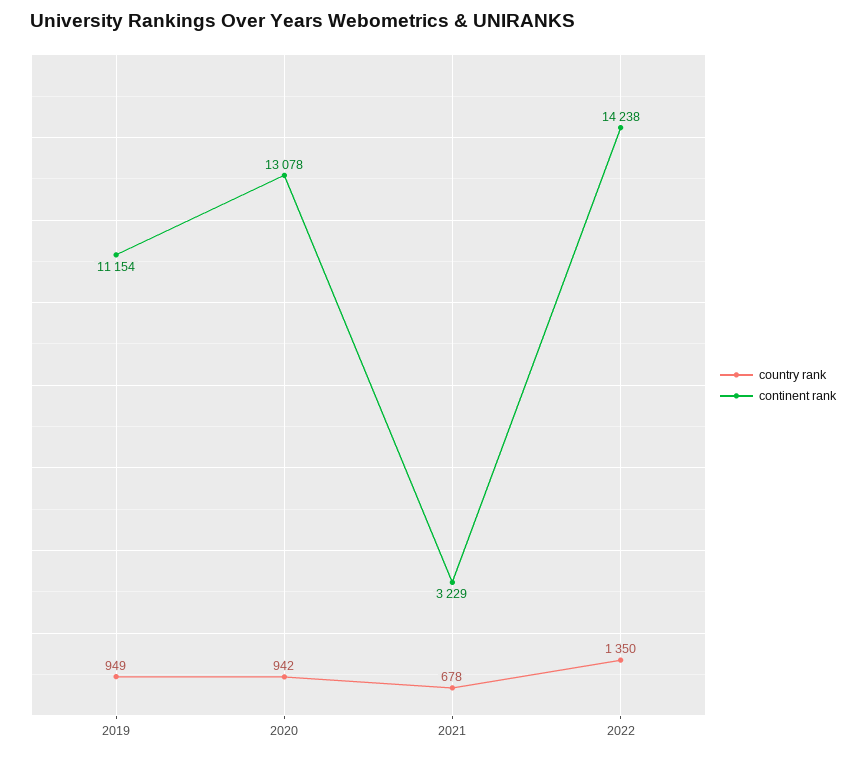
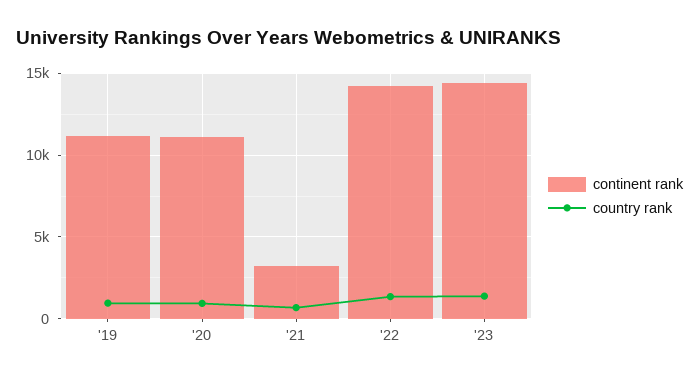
continent rank, 2020: 13078 -> 11000
continent rank, '23: none -> 14500
country rank, '23: none -> 1500

